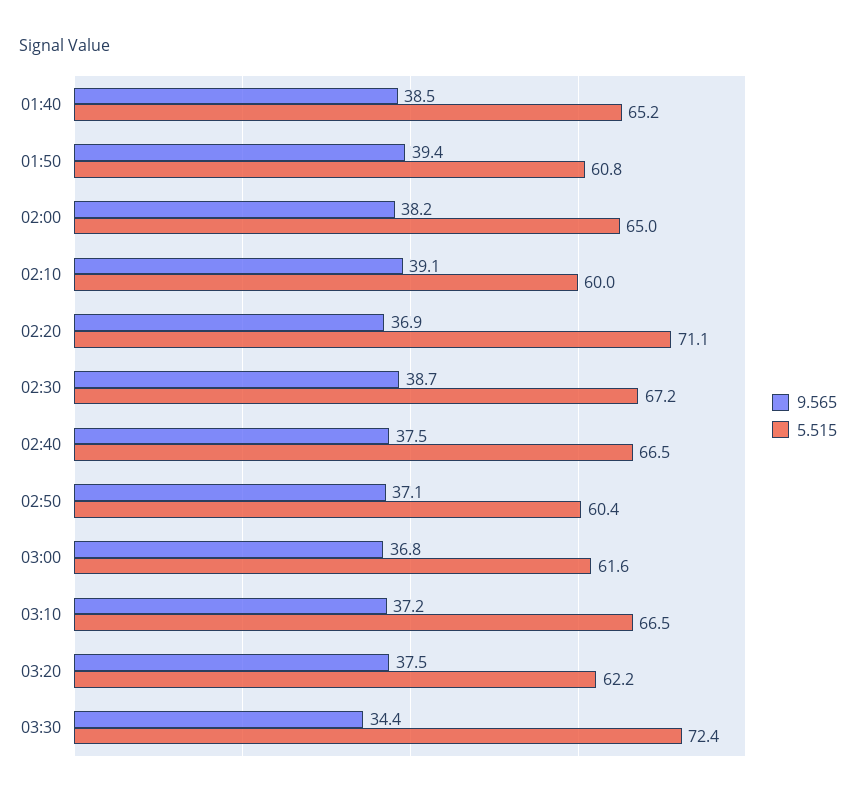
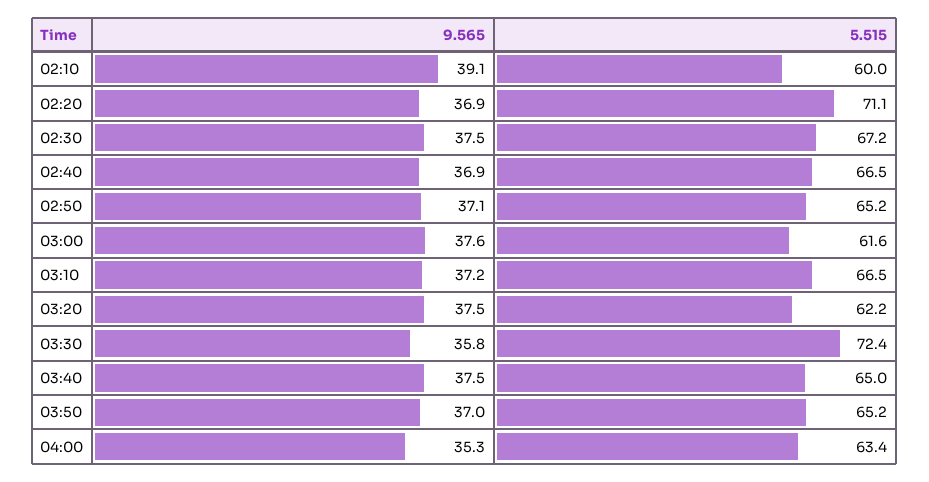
9.565, 01:40: 38.5 -> none
5.515, 01:40: 65.2 -> none
9.565, 01:50: 39.4 -> none
5.515, 01:50: 60.8 -> none
9.565, 02:00: 38.2 -> none
5.515, 02:00: 65 -> none
9.565, 02:30: 38.7 -> 37.5
9.565, 02:40: 37.5 -> 36.9
5.515, 02:50: 60.4 -> 65.2
9.565, 03:00: 36.8 -> 37.6
9.565, 03:30: 34.4 -> 35.8
9.565, 03:40: none -> 37.5
5.515, 03:40: none -> 65
9.565, 03:50: none -> 37
5.515, 03:50: none -> 65.2
9.565, 04:00: none -> 35.3
5.515, 04:00: none -> 63.4

